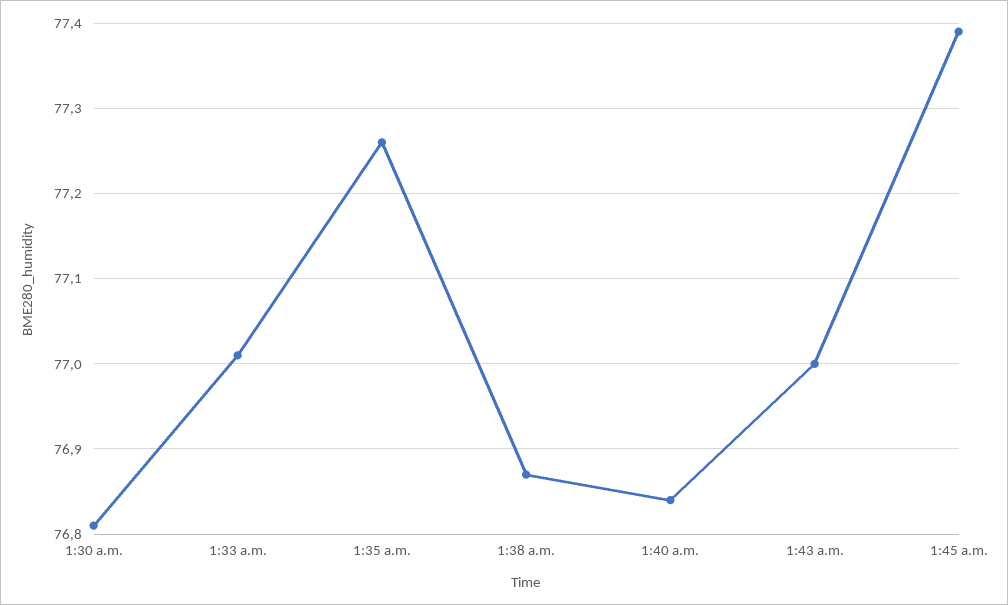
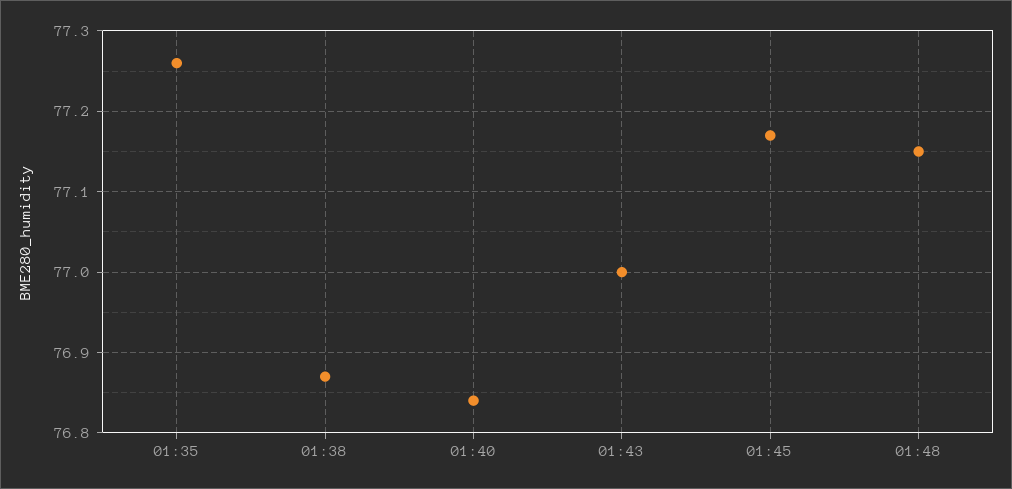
1:30 a.m.: 76.81 -> none
1:33 a.m.: 77.01 -> none
1:45 a.m.: 77.39 -> 77.17
01:48: none -> 77.15

